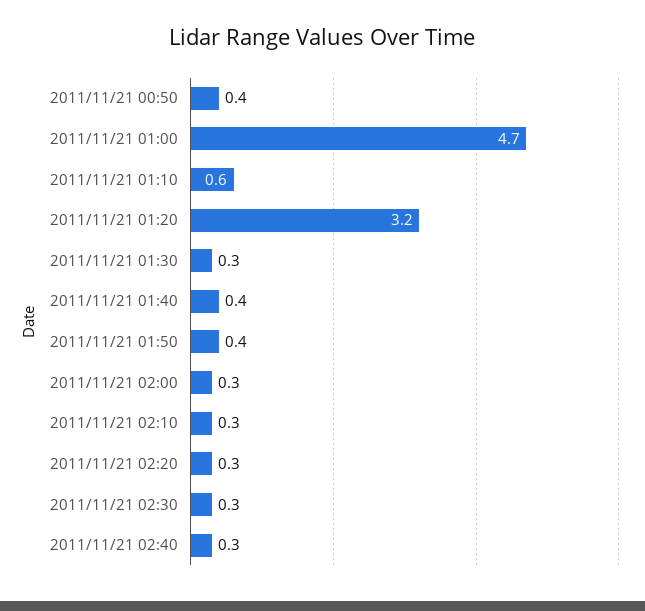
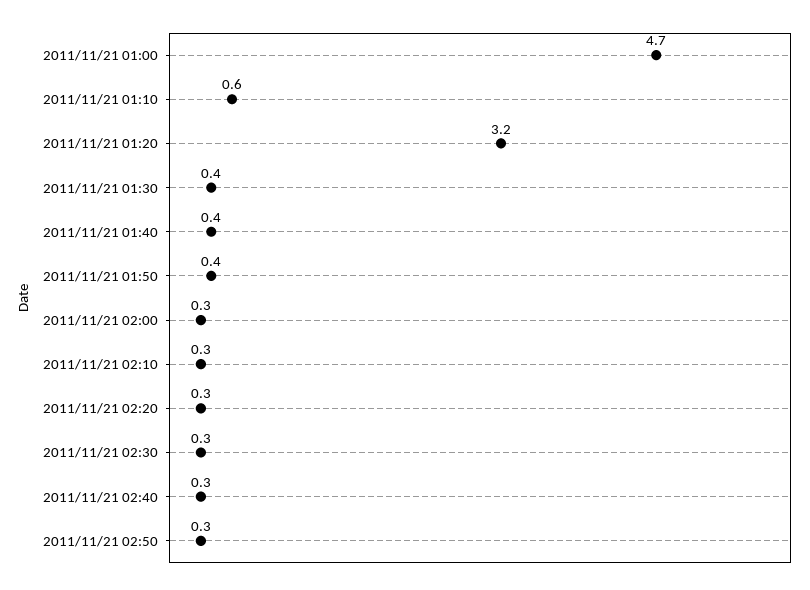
2011/11/21 00:50: 0.4 -> none
2011/11/21 01:30: 0.3 -> 0.4
2011/11/21 02:50: none -> 0.3

